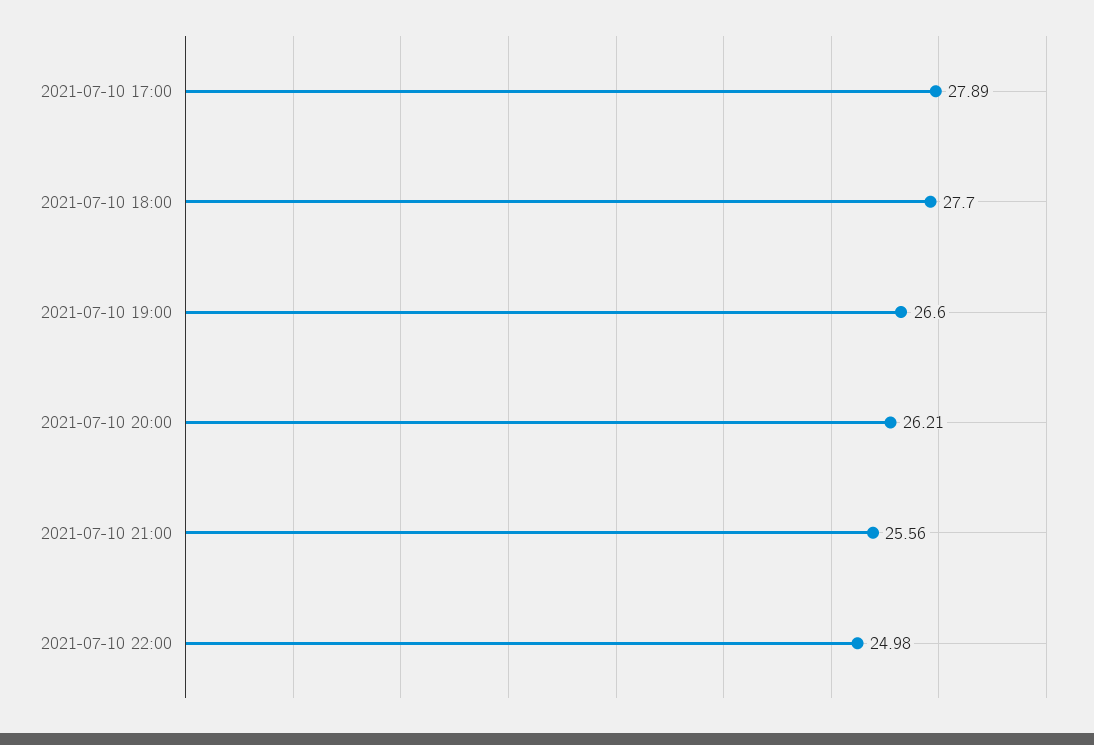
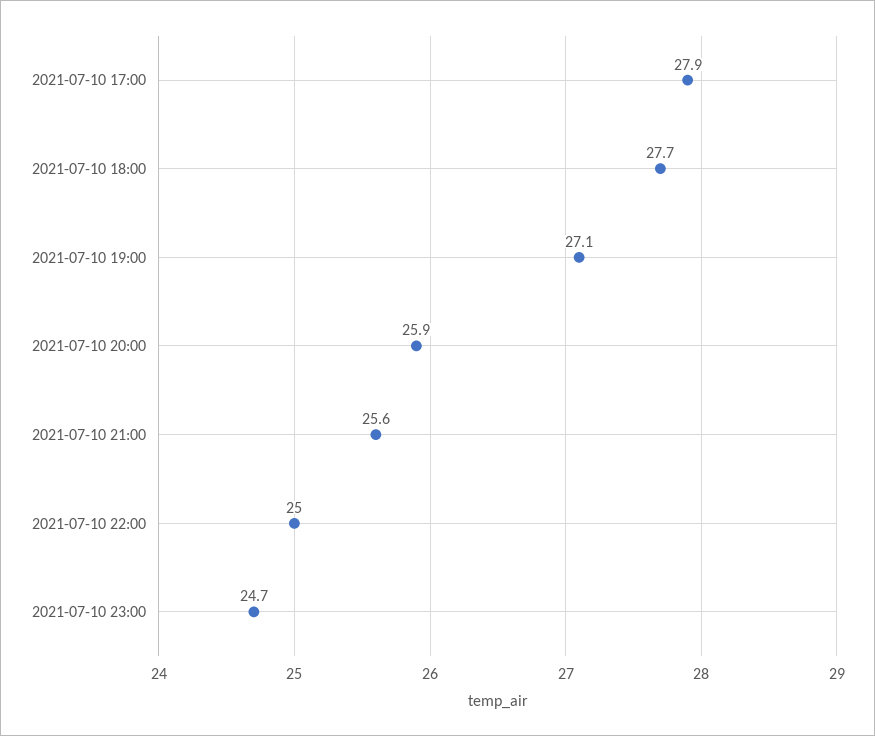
2021-07-10 19:00: 26.6 -> 27.1
2021-07-10 20:00: 26.21 -> 25.9
2021-07-10 23:00: none -> 24.7

